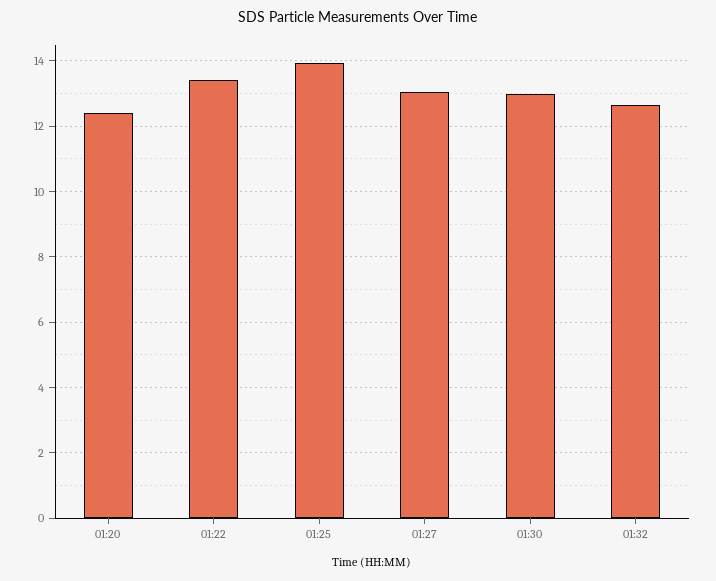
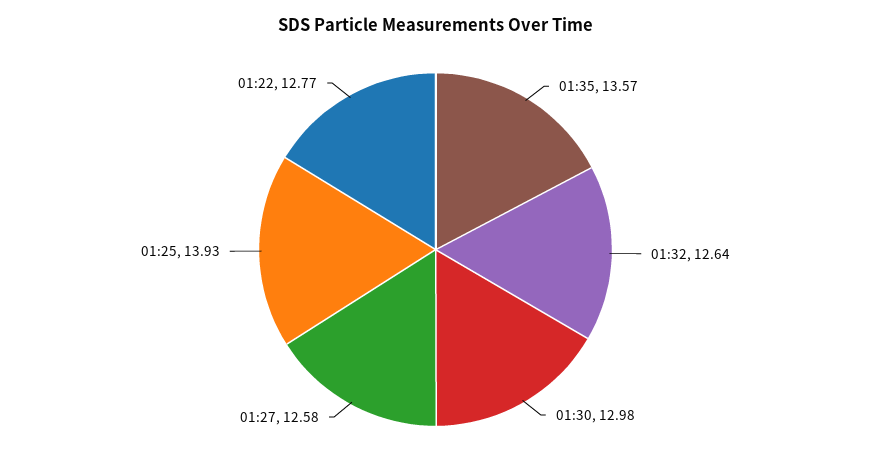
01:20: 12.4 -> none
01:22: 13.4 -> 12.77
01:27: 13 -> 12.58
01:35: none -> 13.57

